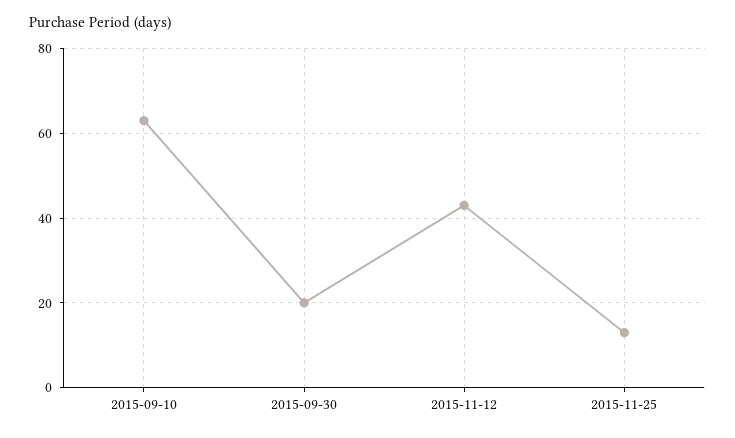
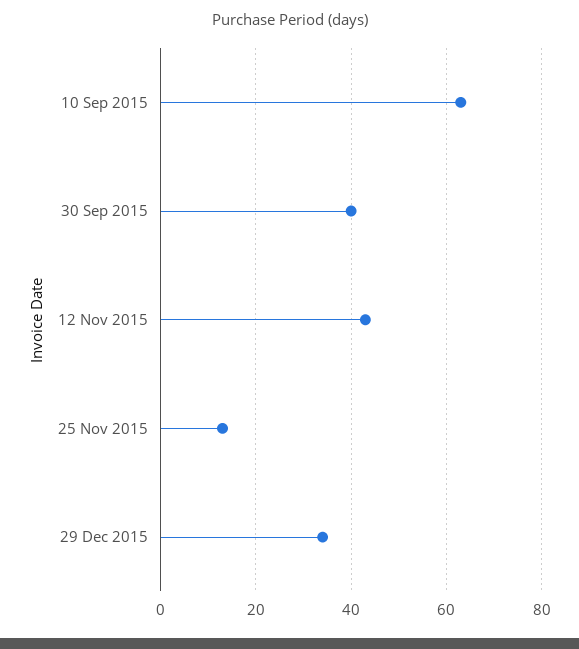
2015-09-30: 20 -> 40
29 Dec 2015: none -> 35

